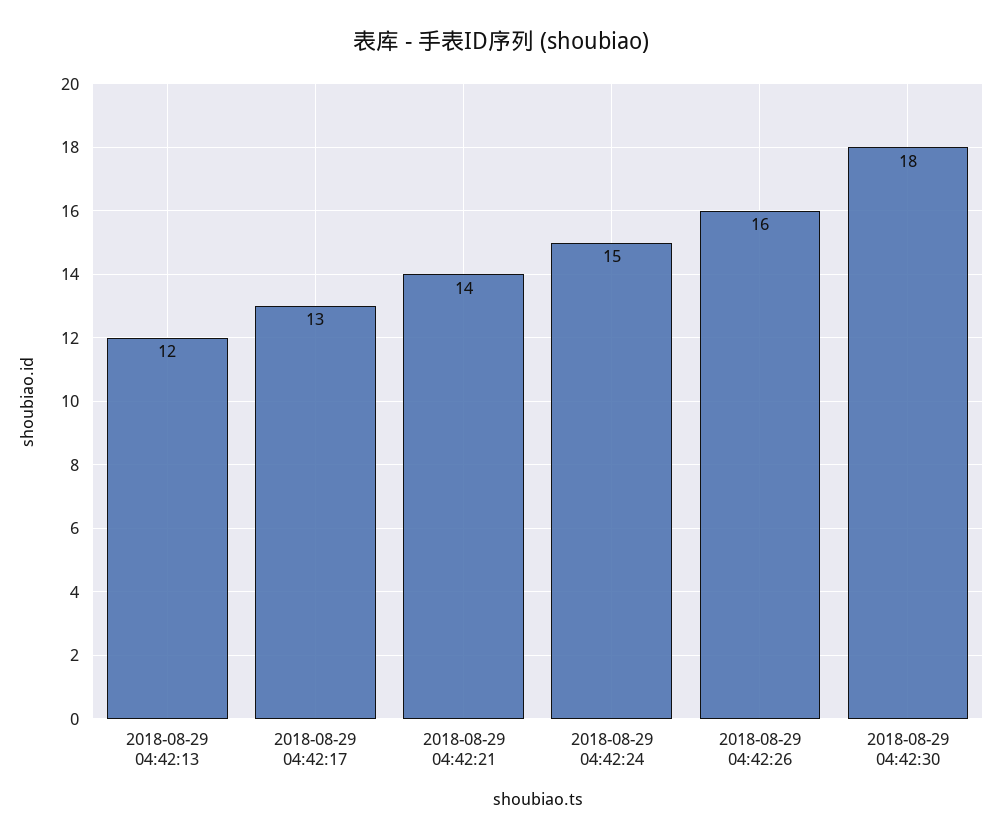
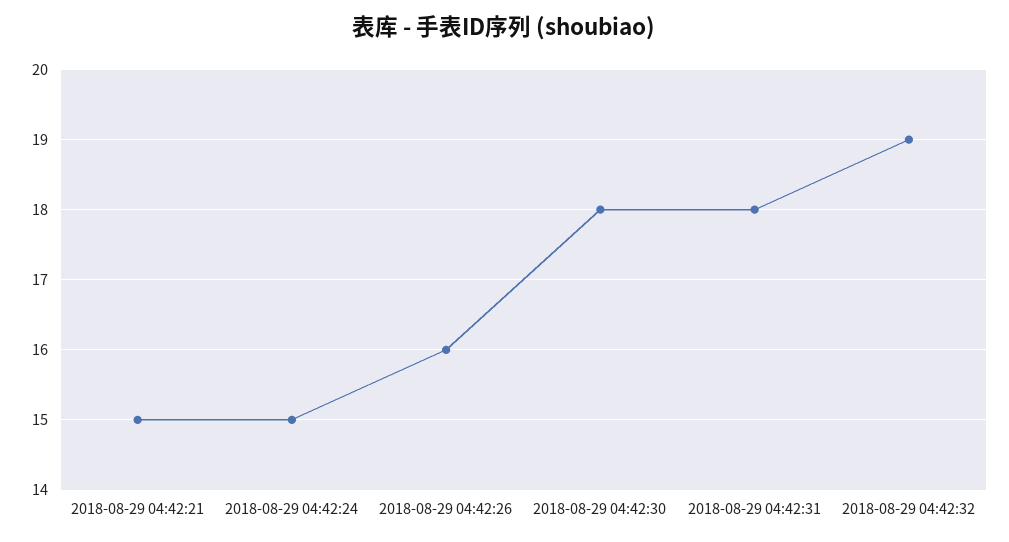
2018-08-29 04:42:13: 12 -> none
2018-08-29 04:42:17: 13 -> none
2018-08-29 04:42:21: 14 -> 15
2018-08-29 04:42:31: none -> 18
2018-08-29 04:42:32: none -> 19

